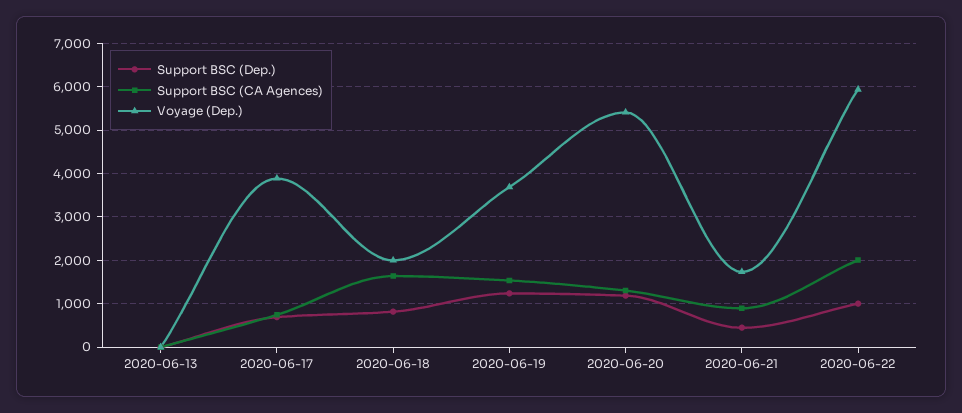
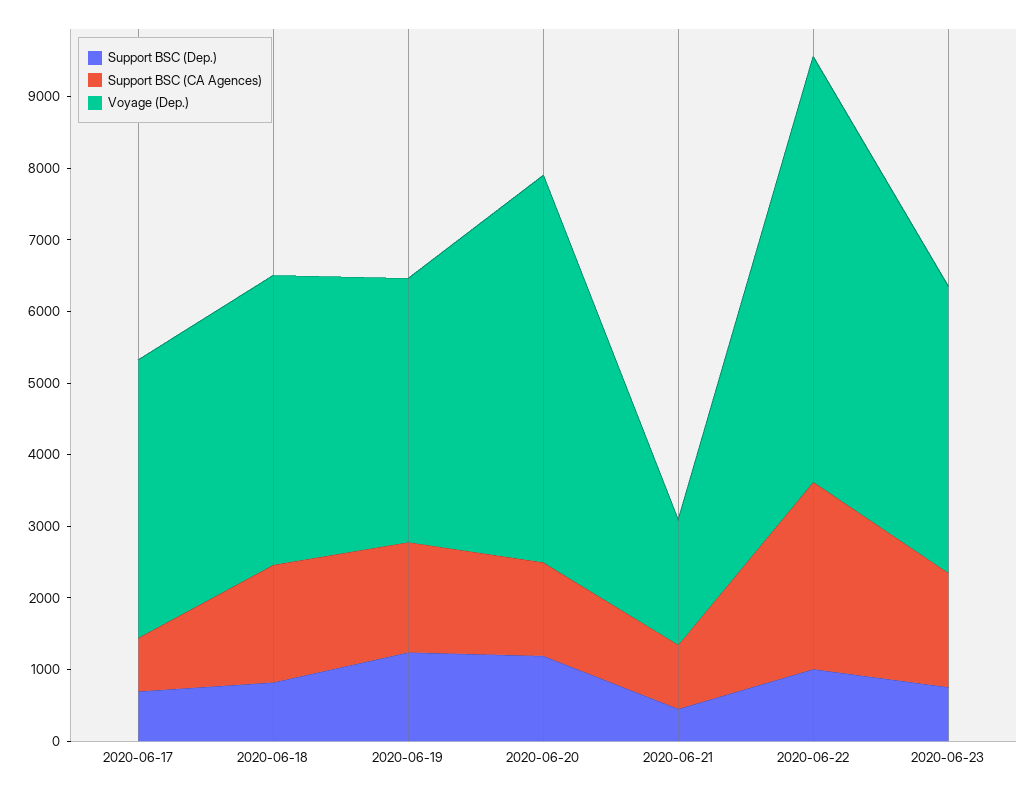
Support BSC (Dep.), 2020-06-13: 0 -> none
Support BSC (CA Agences), 2020-06-13: 0 -> none
Voyage (Dep.), 2020-06-13: 0 -> none
Voyage (Dep.), 2020-06-18: 2000 -> 4000
Support BSC (CA Agences), 2020-06-22: 2000 -> 2600
Support BSC (Dep.), 2020-06-23: none -> 800
Support BSC (CA Agences), 2020-06-23: none -> 1600
Voyage (Dep.), 2020-06-23: none -> 4000

